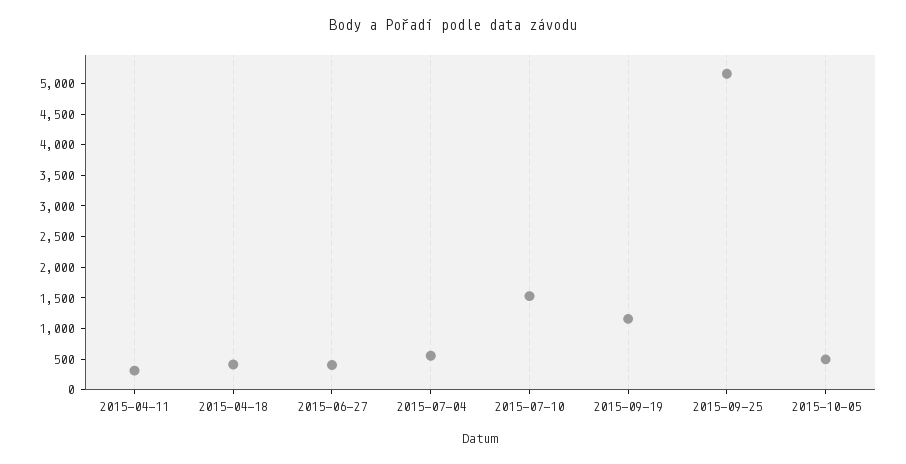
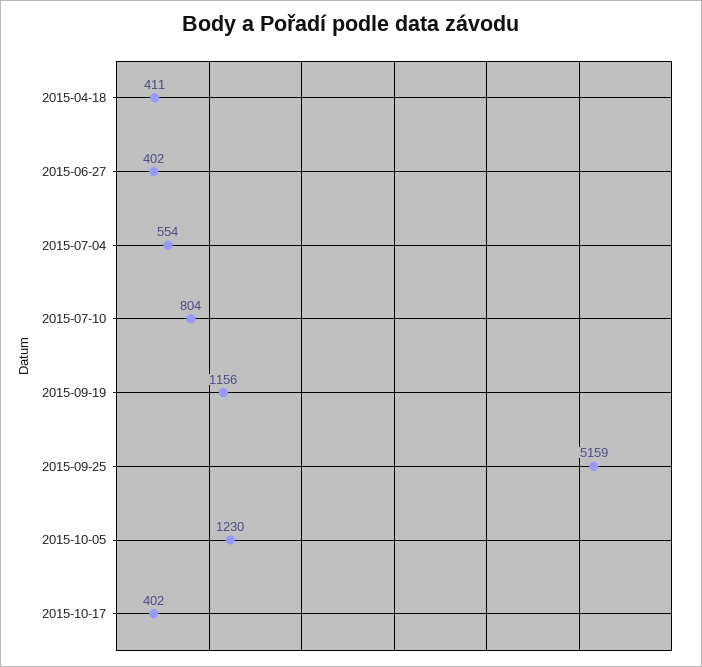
2015-04-11: 250 -> none
2015-07-10: 1500 -> 804
2015-10-05: 500 -> 1230
2015-10-17: none -> 402

